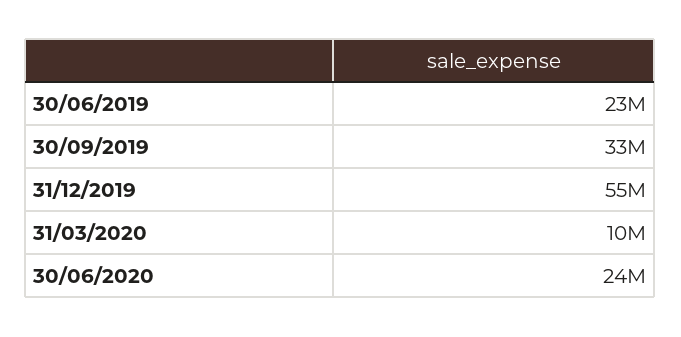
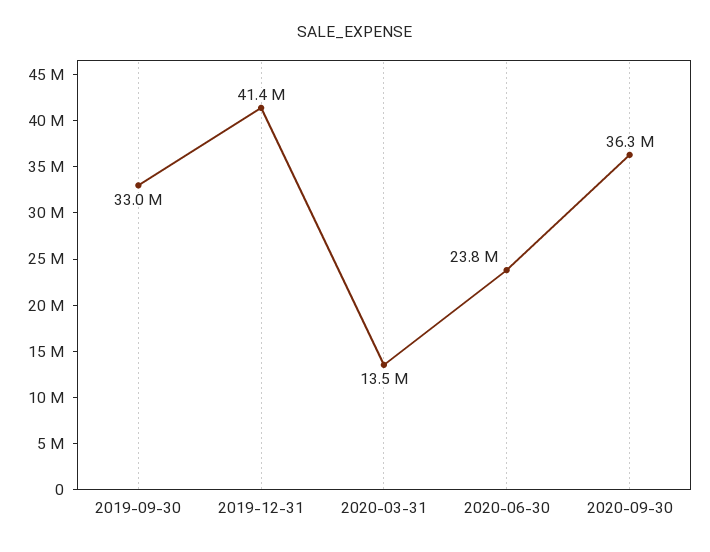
30/06/2019: 23000000 -> none
31/12/2019: 55000000 -> 41400000
31/03/2020: 10000000 -> 13500000
2020-09-30: none -> 36300000

